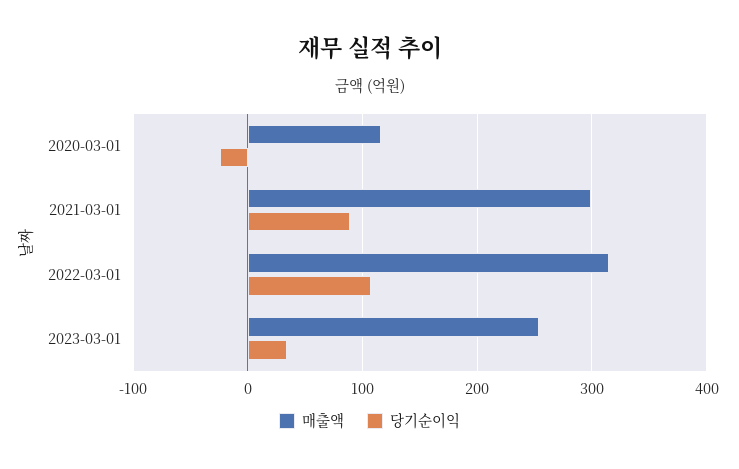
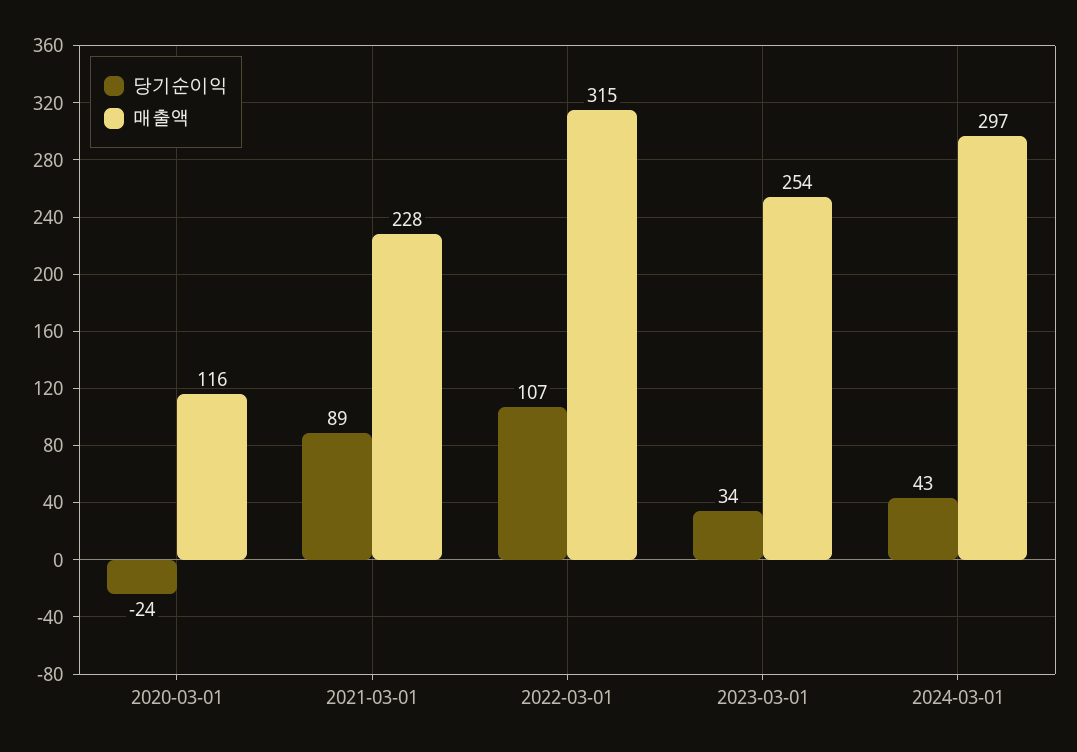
매출액, 2021-03-01: 300 -> 228
당기순이익, 2024-03-01: none -> 43
매출액, 2024-03-01: none -> 297

